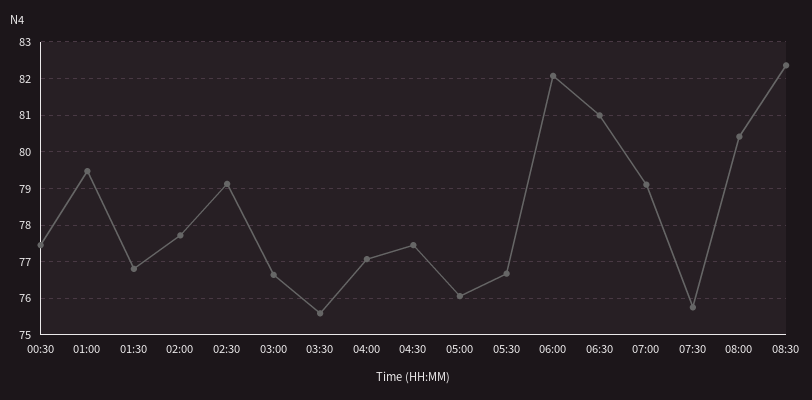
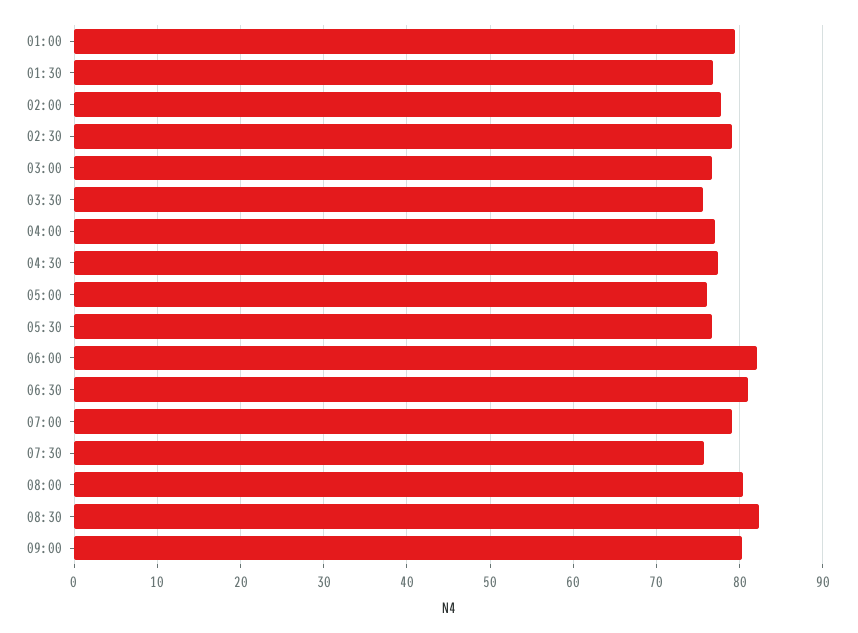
00:30: 77.4 -> none
09:00: none -> 80

